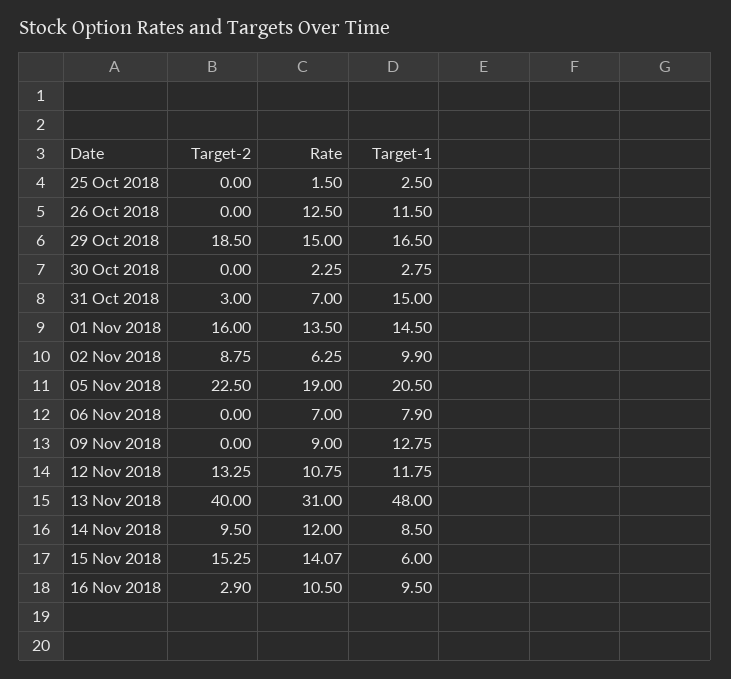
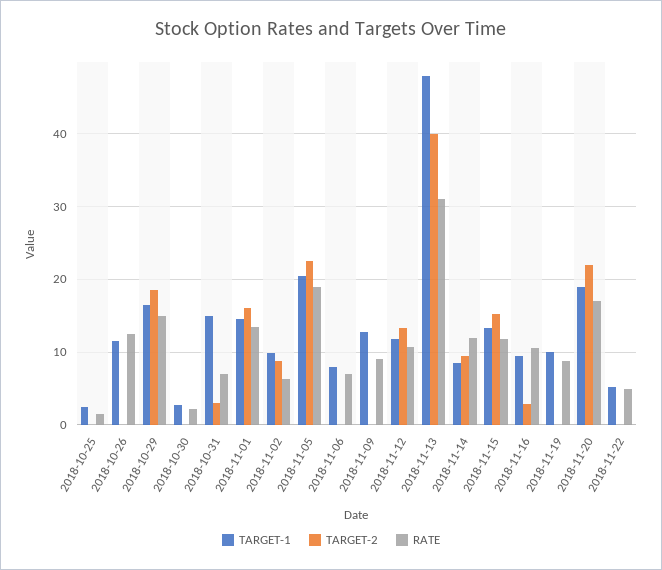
Rate, 15 Nov 2018: 14.07 -> 12
Target-1, 15 Nov 2018: 6 -> 13
Target-1, 2018-11-19: none -> 10
Target-2, 2018-11-19: none -> 0
Rate, 2018-11-19: none -> 9
Target-1, 2018-11-20: none -> 19
Target-2, 2018-11-20: none -> 22
Rate, 2018-11-20: none -> 17
Target-1, 2018-11-22: none -> 5
Target-2, 2018-11-22: none -> 0
Rate, 2018-11-22: none -> 5

